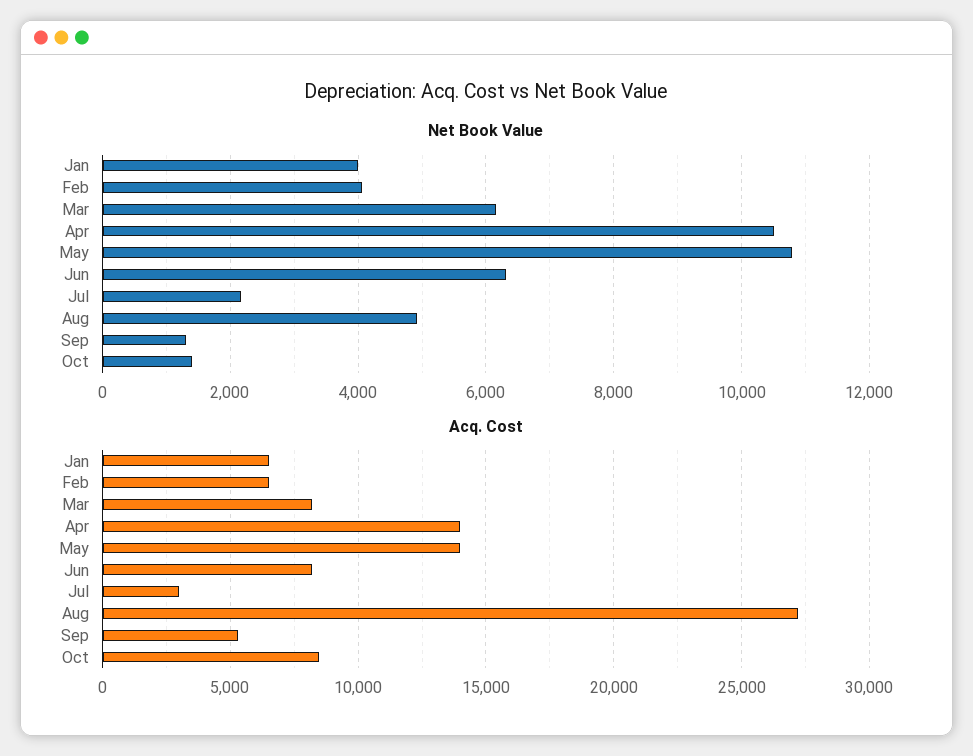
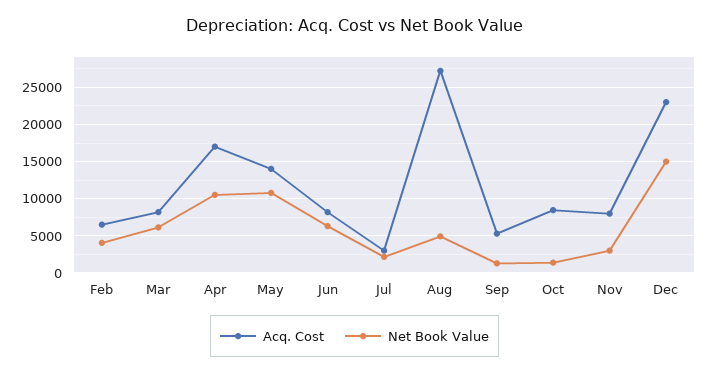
Net Book Value, Jan: 4000 -> none
Acq. Cost, Jan: 6500 -> none
Acq. Cost, Apr: 14000 -> 17000
Acq. Cost, Nov: none -> 8000
Net Book Value, Nov: none -> 3000
Acq. Cost, Dec: none -> 23000
Net Book Value, Dec: none -> 15000

